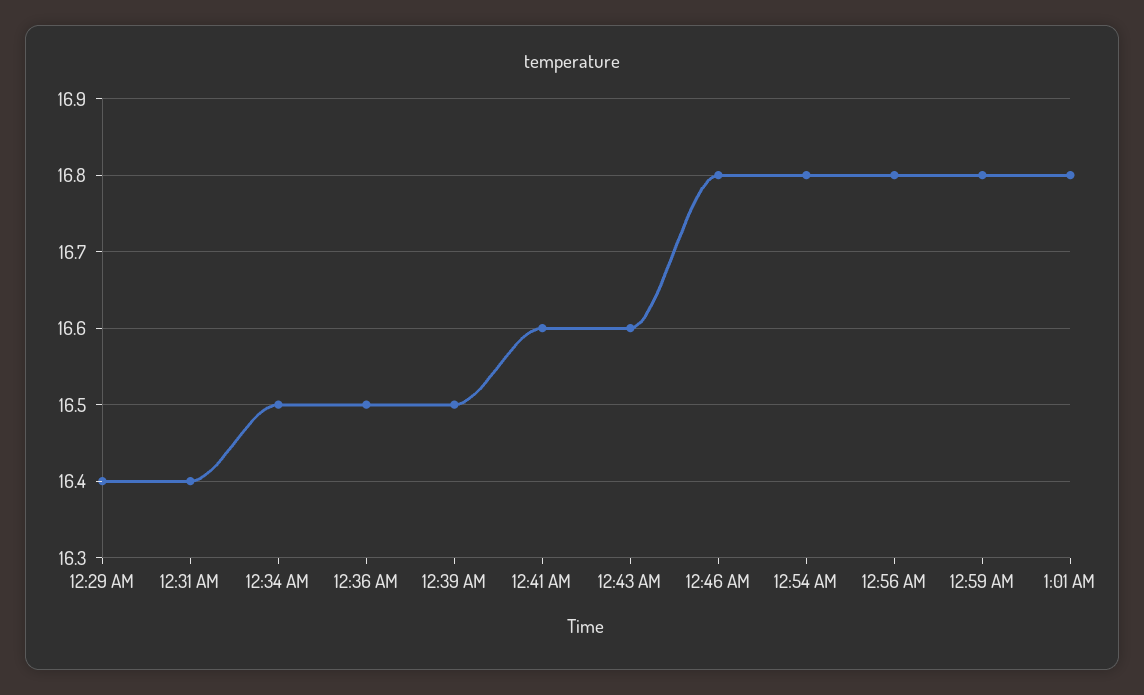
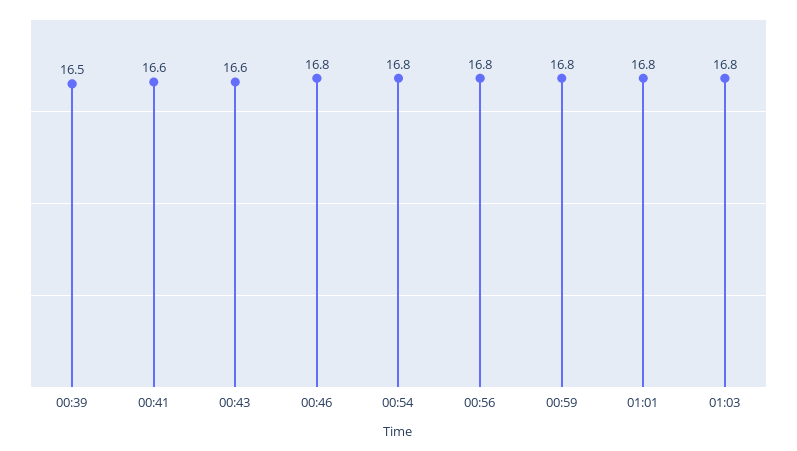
12:29 AM: 16.4 -> none
12:31 AM: 16.4 -> none
12:34 AM: 16.5 -> none
12:36 AM: 16.5 -> none
01:03: none -> 16.8

